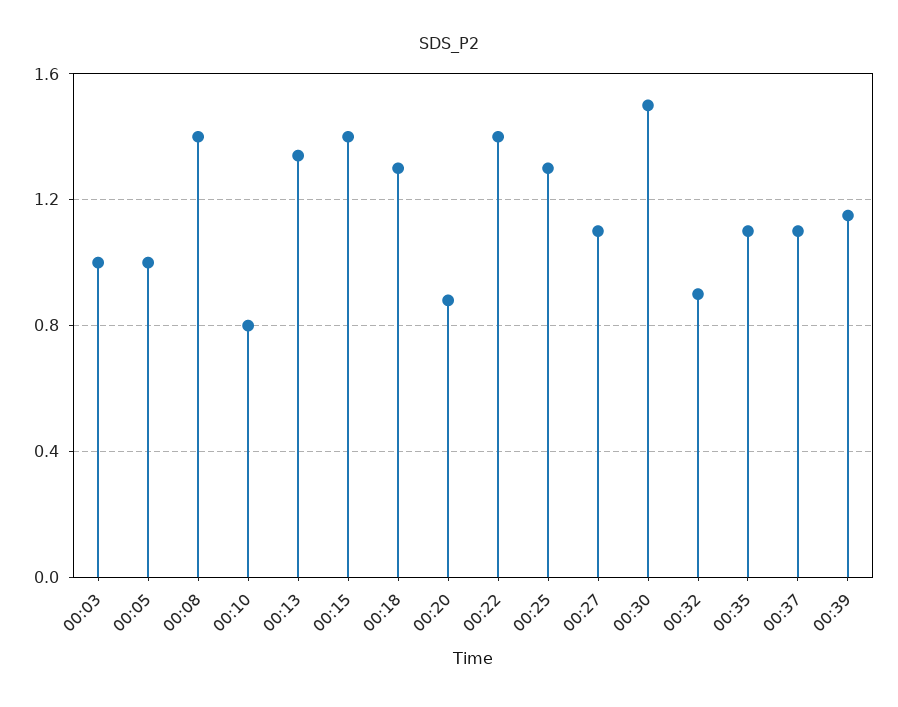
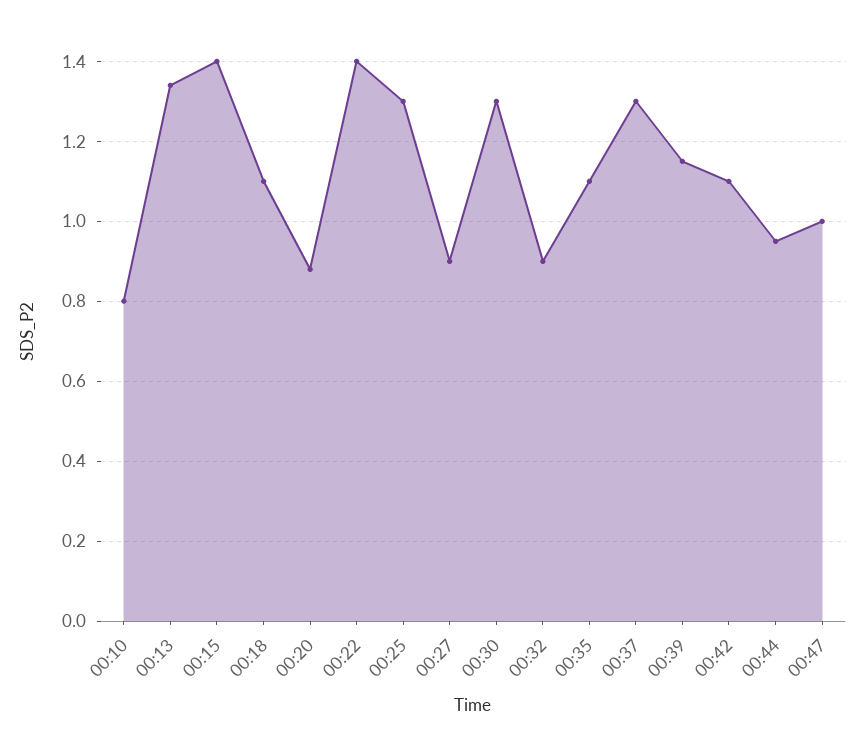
00:03: 1 -> none
00:05: 1 -> none
00:08: 1.4 -> none
00:18: 1.3 -> 1.1
00:27: 1.1 -> 0.9
00:30: 1.5 -> 1.3
00:37: 1.1 -> 1.3
00:42: none -> 1.1
00:44: none -> 0.95
00:47: none -> 1

